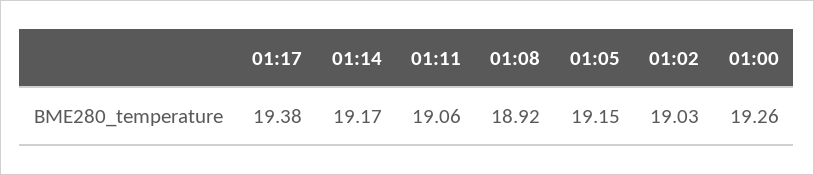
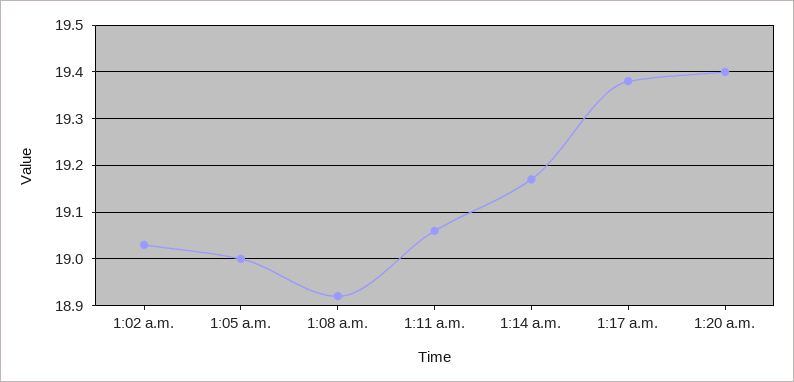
01:05: 19.15 -> 19
01:00: 19.26 -> none
1:20 a.m.: none -> 19.4

